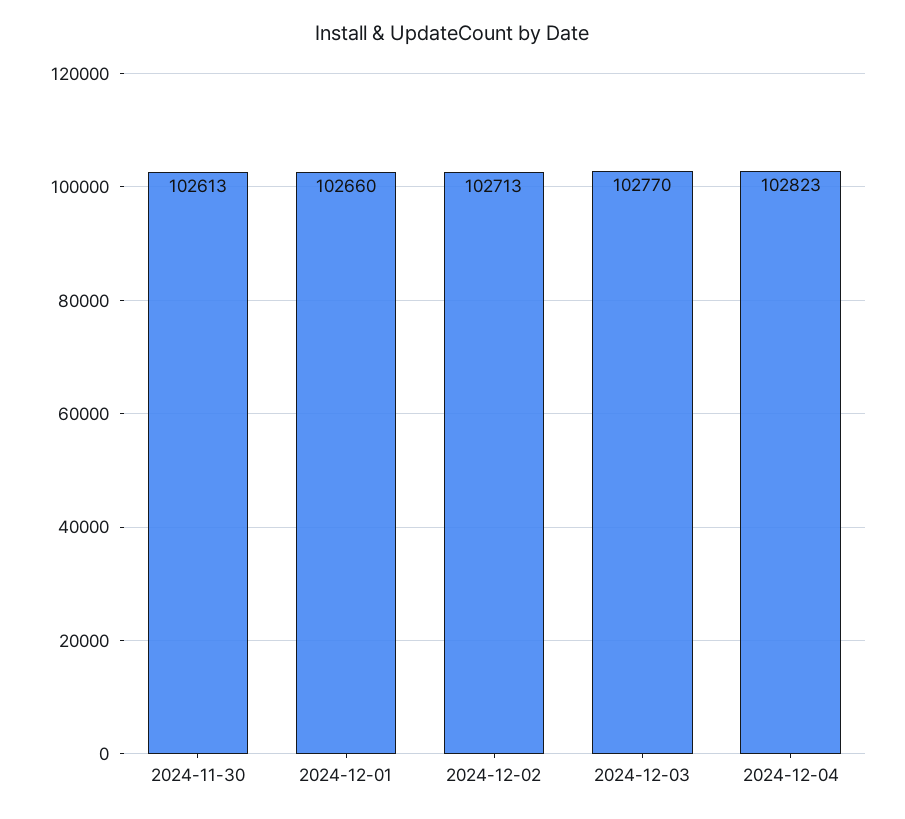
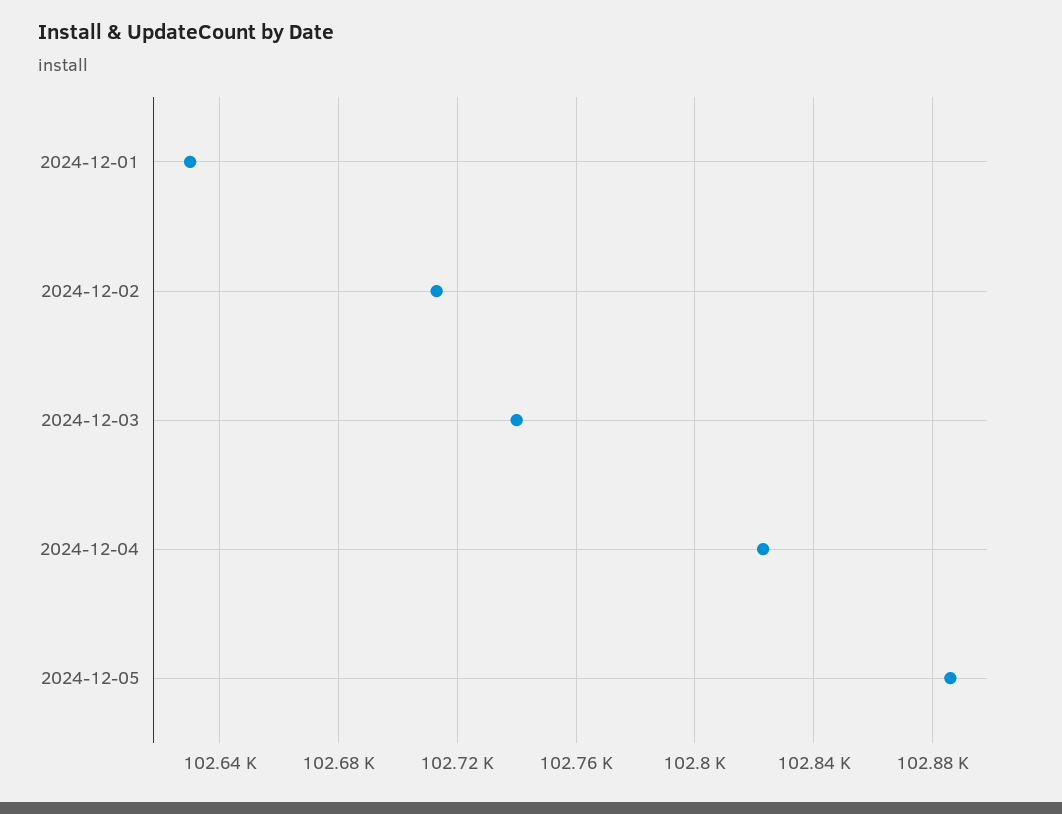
2024-11-30: 102613 -> none
2024-12-01: 102660 -> 102630
2024-12-03: 102770 -> 102740
2024-12-05: none -> 102885

